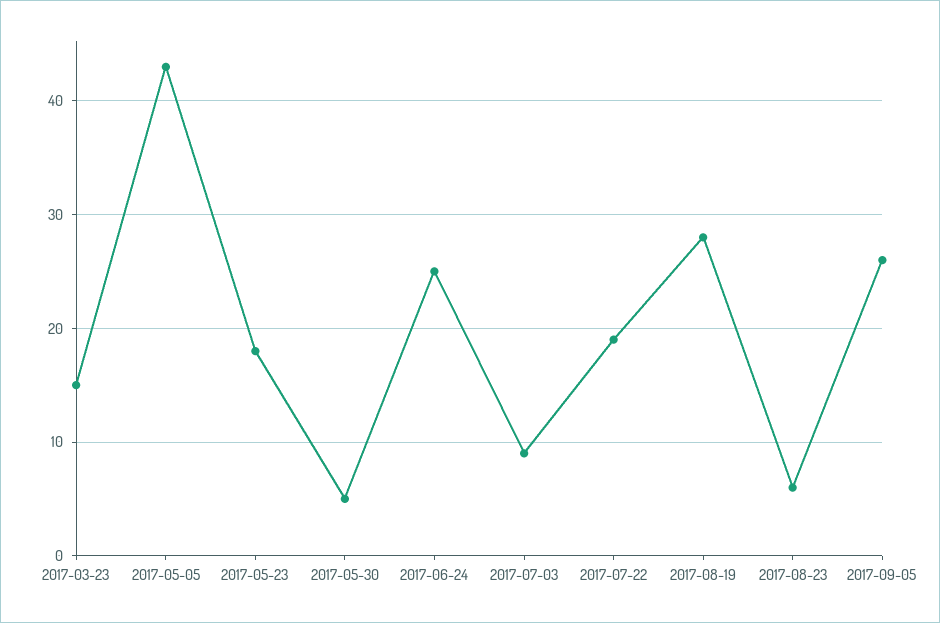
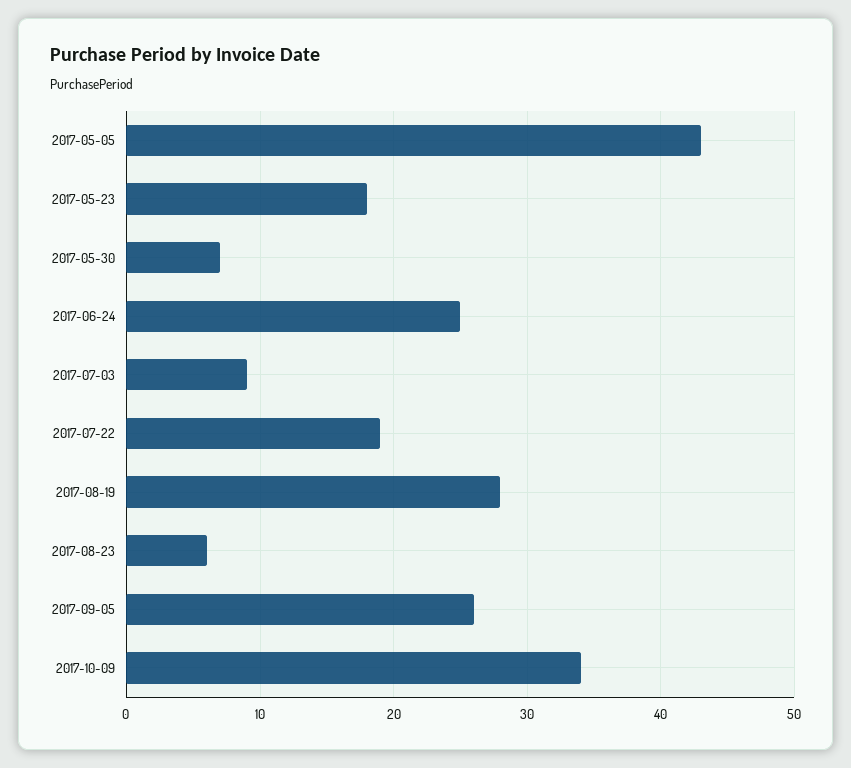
2017-03-23: 15 -> none
2017-05-30: 5 -> 7
2017-10-09: none -> 34

